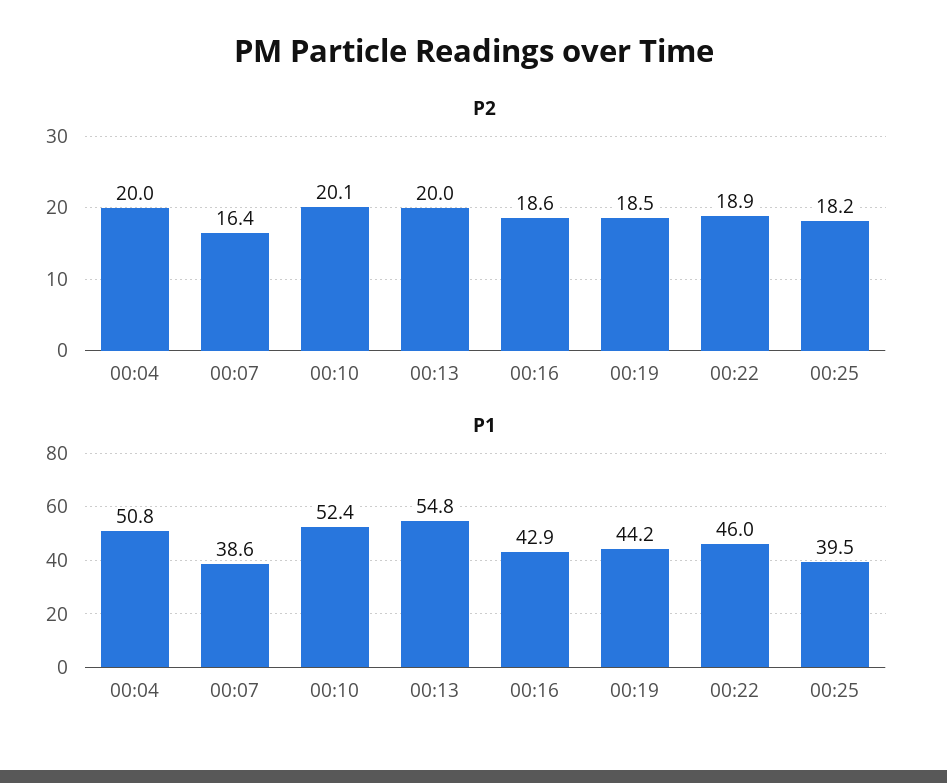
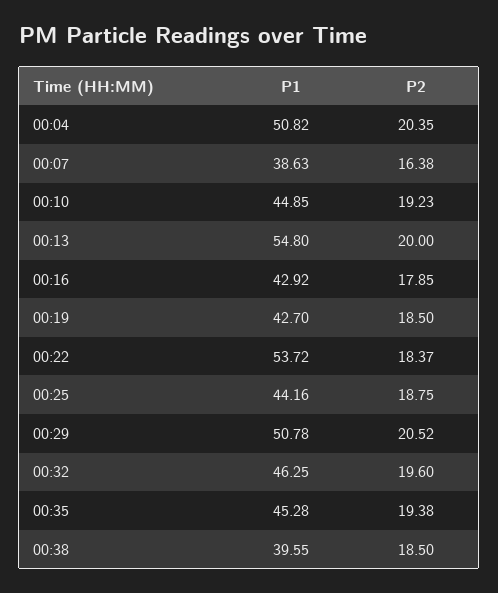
P2, 00:04: 20 -> 20.35
P2, 00:10: 20.1 -> 19.23
P2, 00:16: 18.6 -> 17.85
P2, 00:22: 18.9 -> 18.37
P2, 00:25: 18.2 -> 18.75
P1, 00:10: 52.4 -> 44.85
P1, 00:19: 44.2 -> 42.7
P1, 00:22: 46 -> 53.72
P1, 00:25: 39.5 -> 44.16
P1, 00:29: none -> 50.78
P2, 00:29: none -> 20.52
P1, 00:32: none -> 46.25
P2, 00:32: none -> 19.6
P1, 00:35: none -> 45.28
P2, 00:35: none -> 19.38
P1, 00:38: none -> 39.55
P2, 00:38: none -> 18.5

